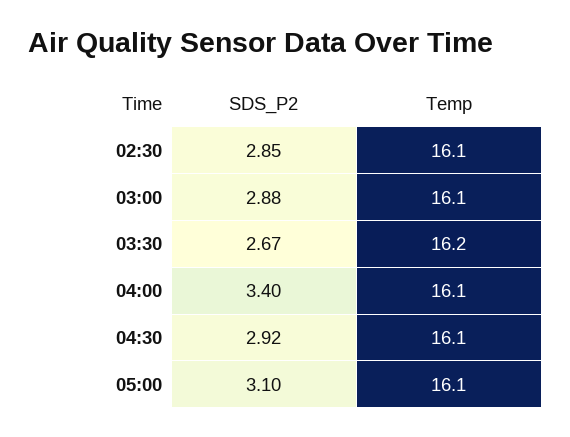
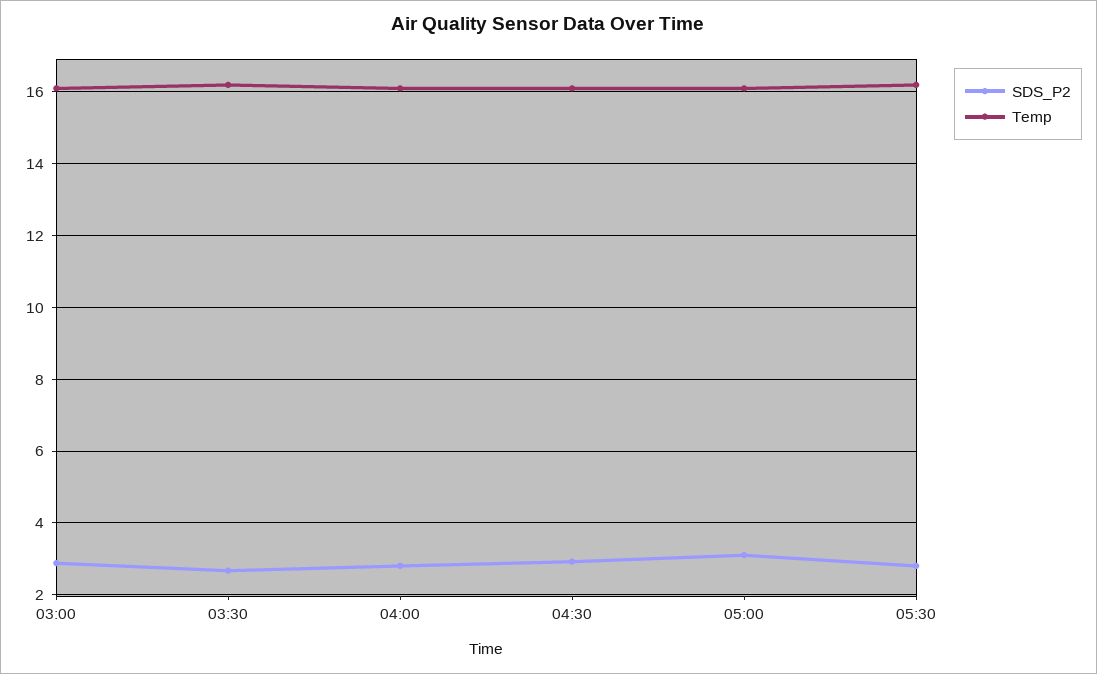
SDS_P2, 02:30: 2.85 -> none
Temp, 02:30: 16.1 -> none
SDS_P2, 04:00: 3.4 -> 2.8
SDS_P2, 05:30: none -> 2.8
Temp, 05:30: none -> 16.2

